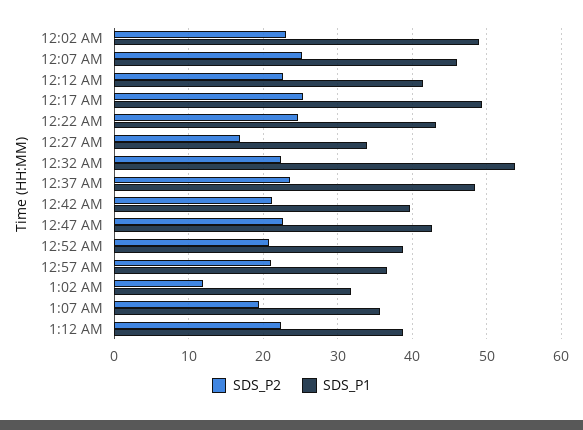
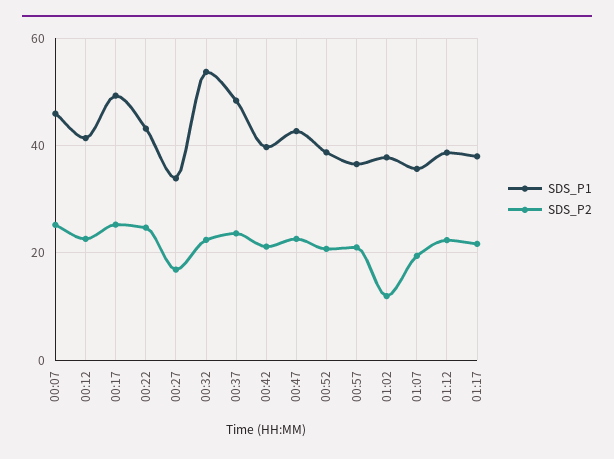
SDS_P2, 12:02 AM: 23 -> none
SDS_P1, 12:02 AM: 49 -> none
SDS_P1, 1:02 AM: 32 -> 38
SDS_P1, 01:17: none -> 38
SDS_P2, 01:17: none -> 22

